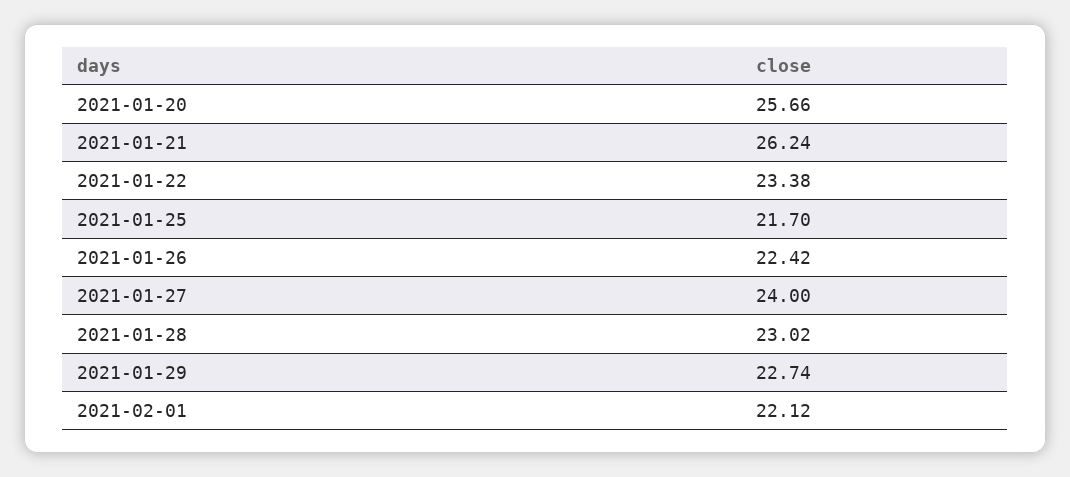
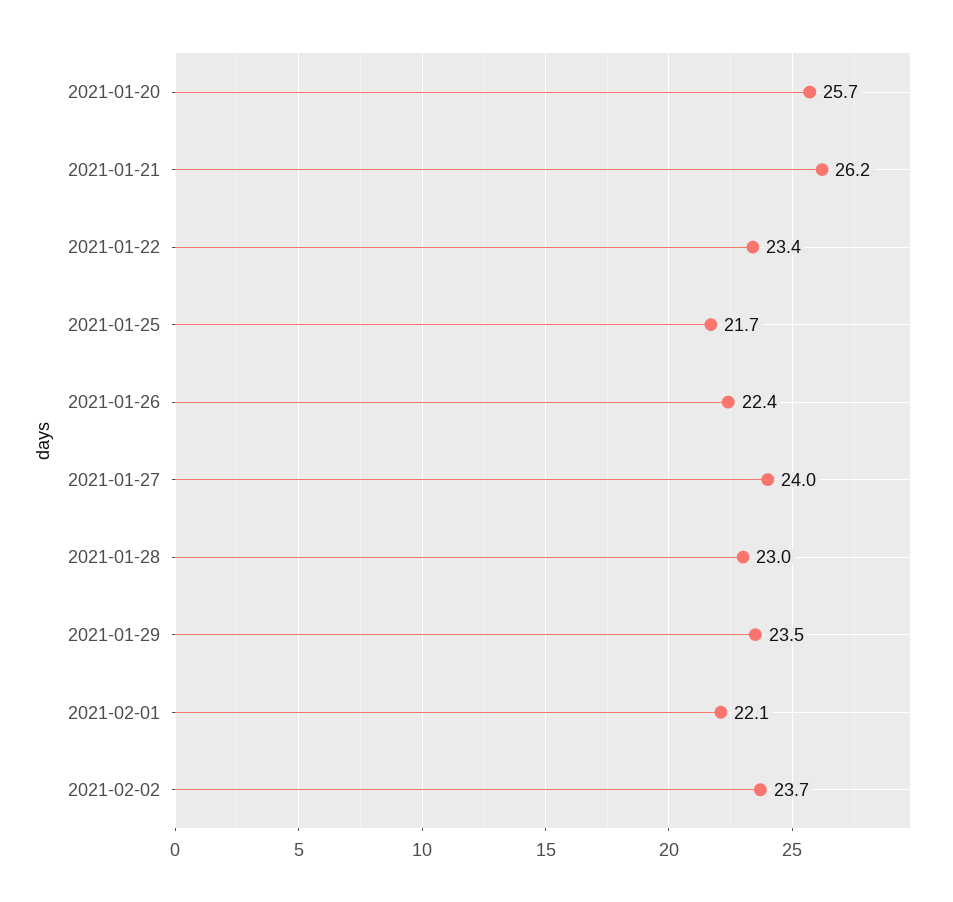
2021-01-29: 22.74 -> 23.5
2021-02-02: none -> 23.7

